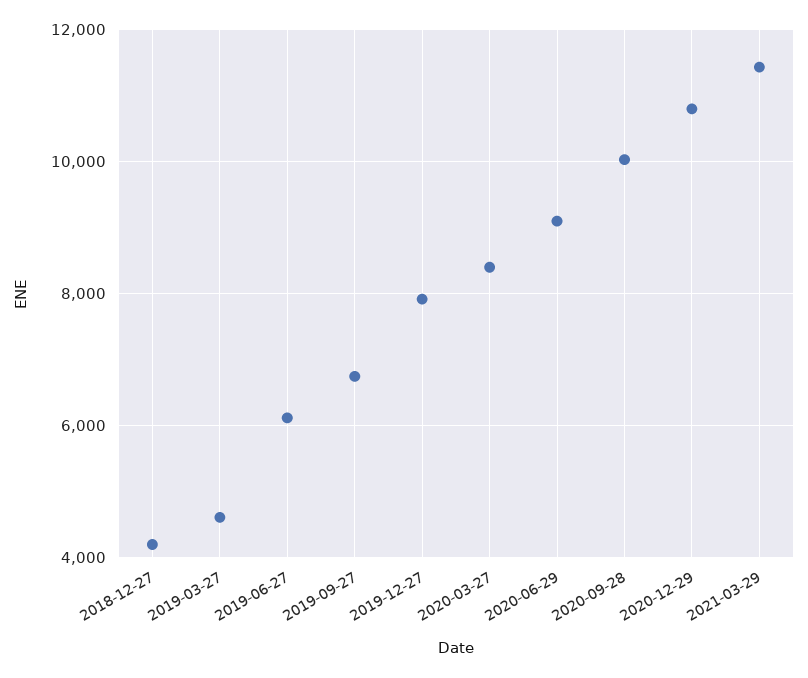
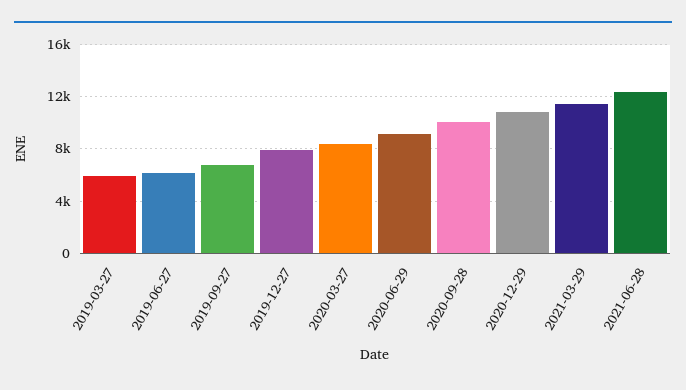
2018-12-27: 4200 -> none
2019-03-27: 4600 -> 6000
2021-06-28: none -> 12500

